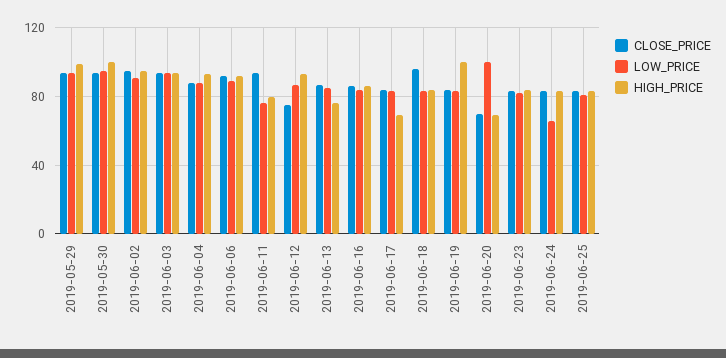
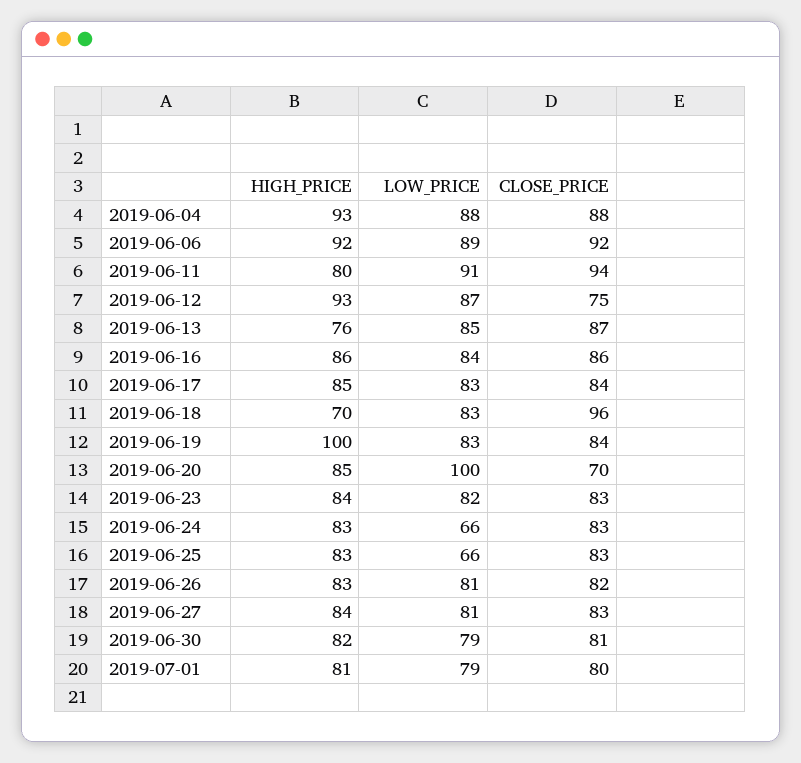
CLOSE_PRICE, 2019-05-29: 95 -> none
LOW_PRICE, 2019-05-29: 95 -> none
HIGH_PRICE, 2019-05-29: 100 -> none
CLOSE_PRICE, 2019-05-30: 95 -> none
LOW_PRICE, 2019-05-30: 95 -> none
HIGH_PRICE, 2019-05-30: 100 -> none
CLOSE_PRICE, 2019-06-02: 95 -> none
LOW_PRICE, 2019-06-02: 90 -> none
HIGH_PRICE, 2019-06-02: 95 -> none
CLOSE_PRICE, 2019-06-03: 95 -> none
LOW_PRICE, 2019-06-03: 95 -> none
HIGH_PRICE, 2019-06-03: 95 -> none
LOW_PRICE, 2019-06-11: 75 -> 91
HIGH_PRICE, 2019-06-17: 70 -> 85
HIGH_PRICE, 2019-06-18: 85 -> 70
HIGH_PRICE, 2019-06-20: 70 -> 85
LOW_PRICE, 2019-06-25: 80 -> 66
HIGH_PRICE, 2019-06-26: none -> 83
LOW_PRICE, 2019-06-26: none -> 81
CLOSE_PRICE, 2019-06-26: none -> 82
HIGH_PRICE, 2019-06-27: none -> 84
LOW_PRICE, 2019-06-27: none -> 81
CLOSE_PRICE, 2019-06-27: none -> 83
HIGH_PRICE, 2019-06-30: none -> 82
LOW_PRICE, 2019-06-30: none -> 79
CLOSE_PRICE, 2019-06-30: none -> 81
HIGH_PRICE, 2019-07-01: none -> 81
LOW_PRICE, 2019-07-01: none -> 79
CLOSE_PRICE, 2019-07-01: none -> 80

